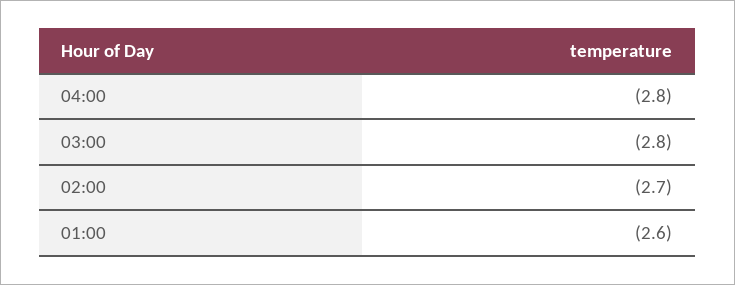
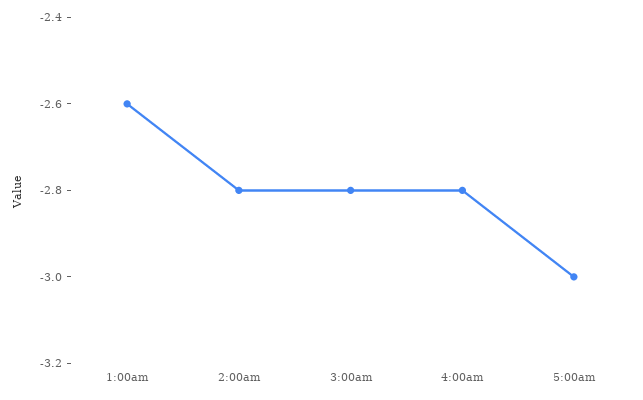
02:00: -2.7 -> -2.8
5:00am: none -> -3

